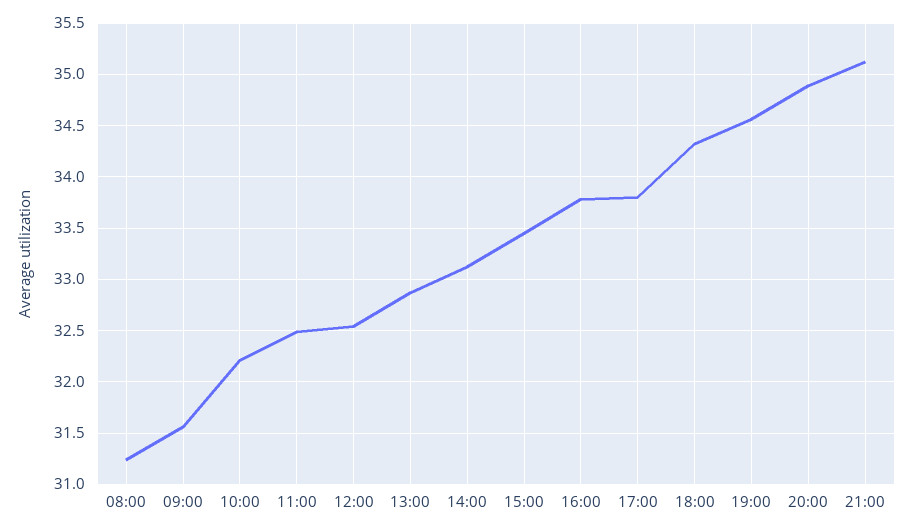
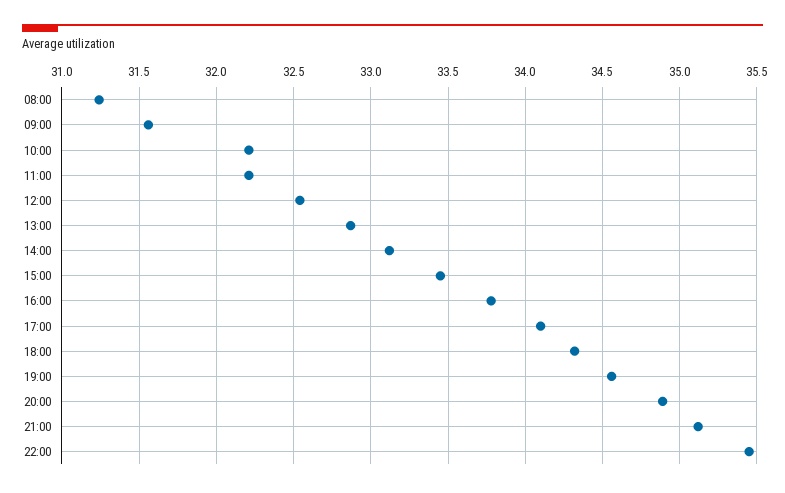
11:00: 32.5 -> 32.2
17:00: 33.8 -> 34.1
22:00: none -> 35.45

